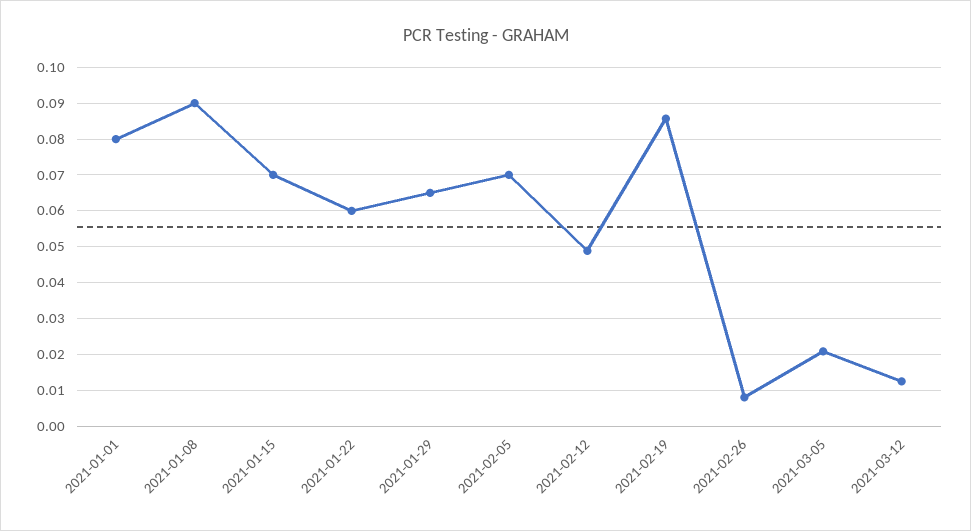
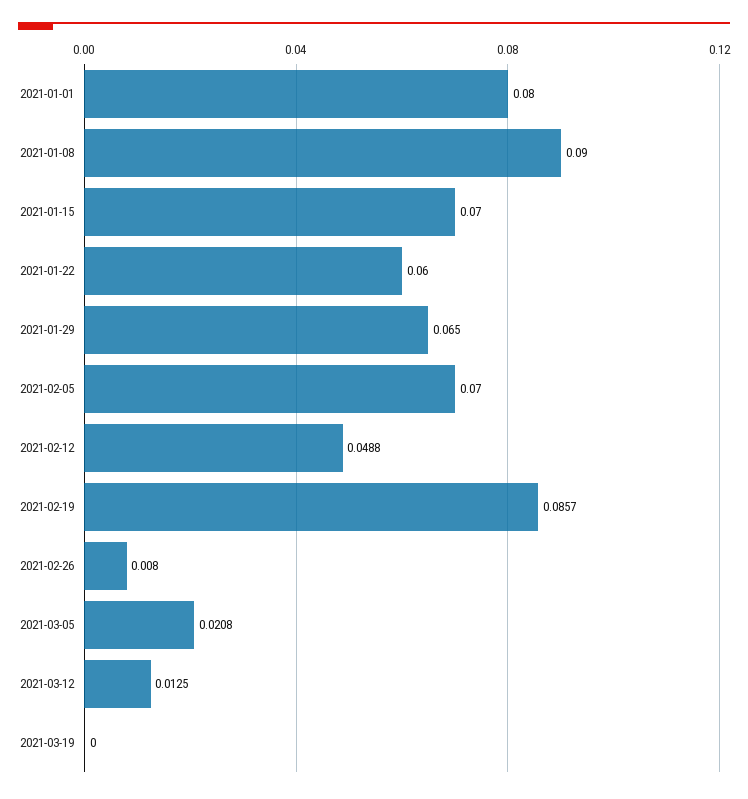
2021-03-19: none -> 0

